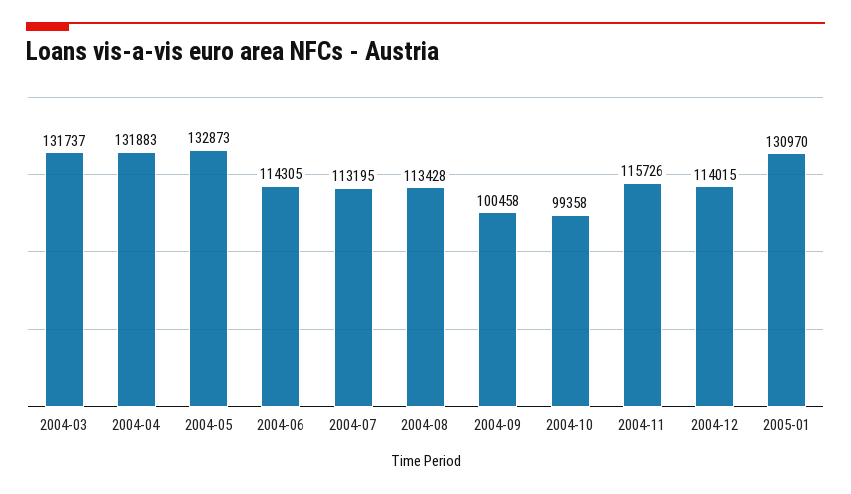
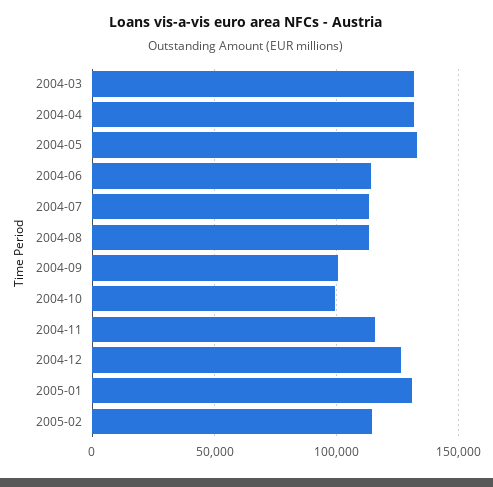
2004-12: 114015 -> 125000
2005-02: none -> 115000

